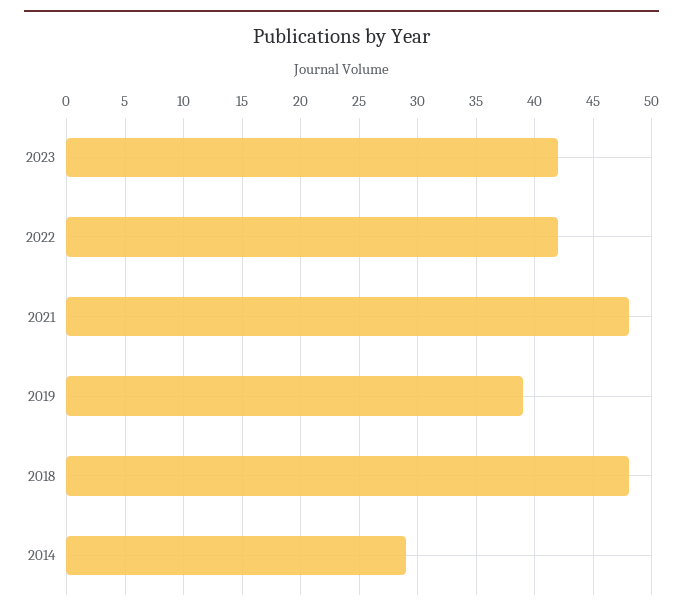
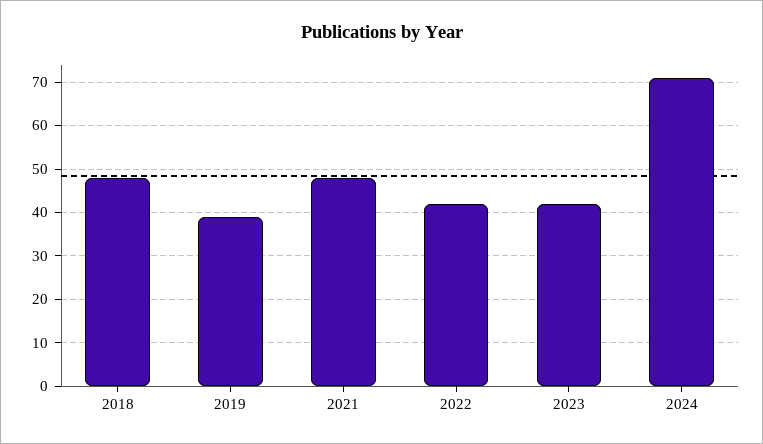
2014: 29 -> none
2024: none -> 70

